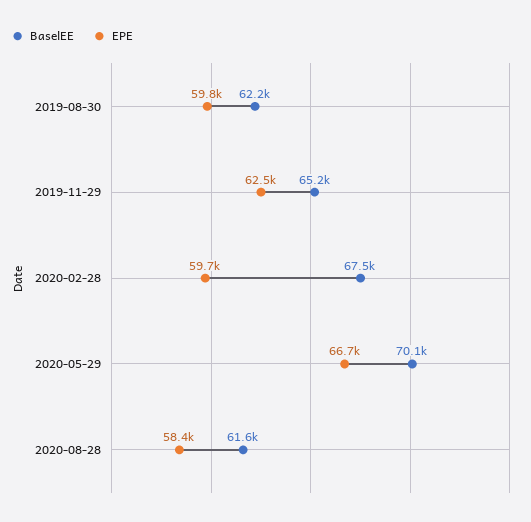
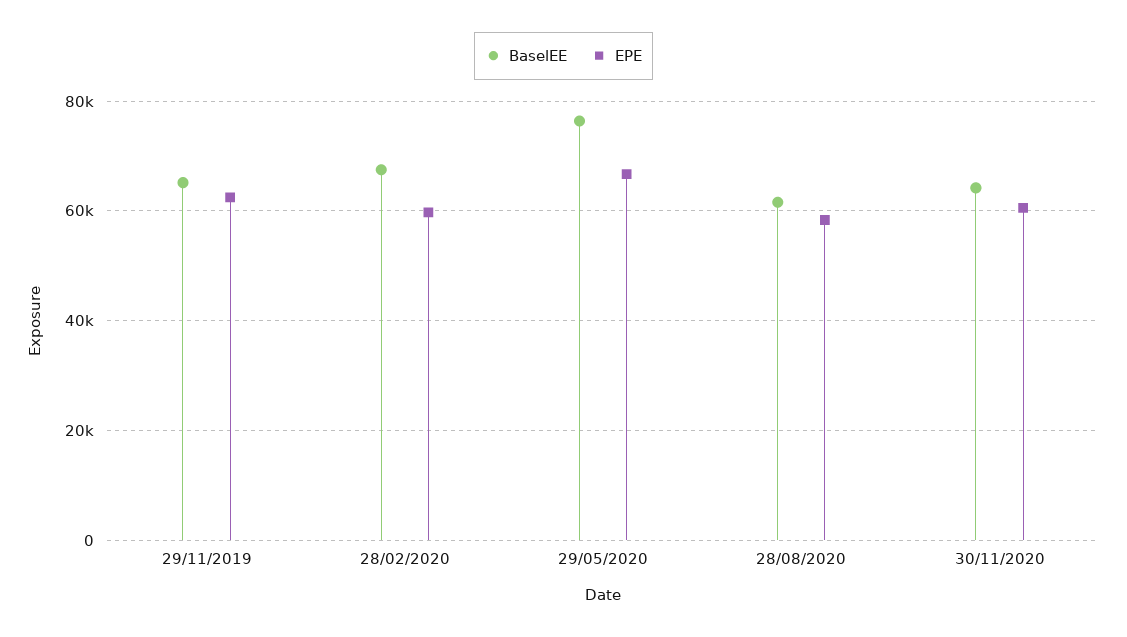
BaselEE, 2019-08-30: 62200 -> none
EPE, 2019-08-30: 59800 -> none
BaselEE, 2020-05-29: 70100 -> 76000
BaselEE, 30/11/2020: none -> 64000
EPE, 30/11/2020: none -> 60000

